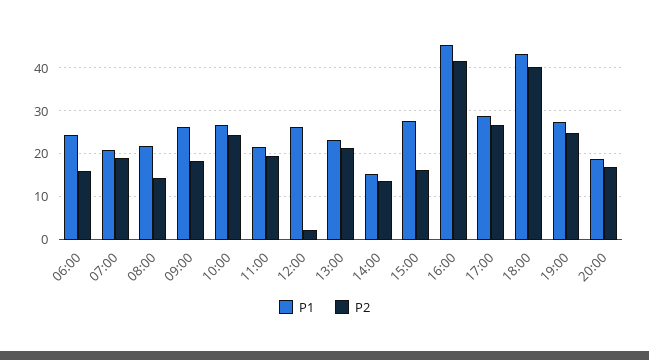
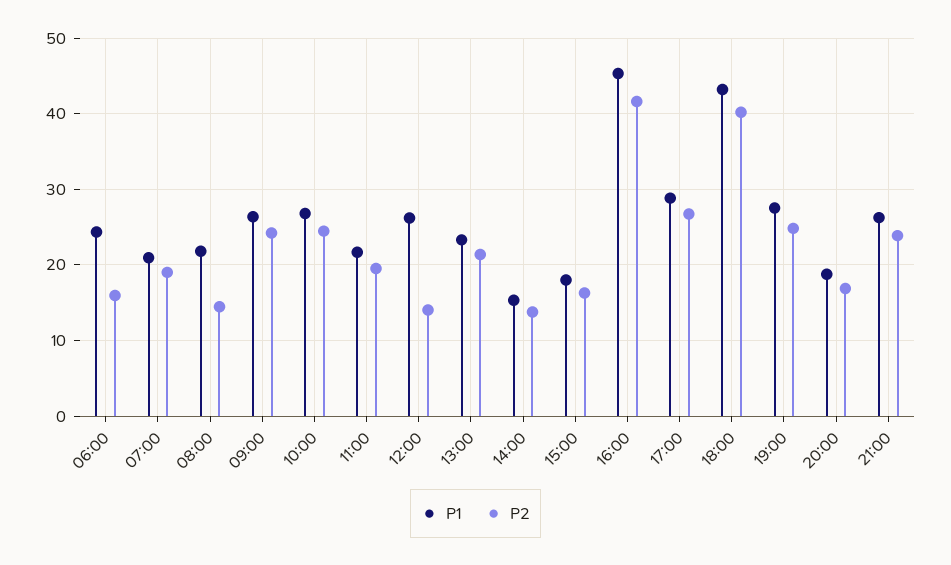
P2, 09:00: 18 -> 24
P2, 12:00: 2 -> 14
P1, 15:00: 28 -> 18
P1, 21:00: none -> 26
P2, 21:00: none -> 24

